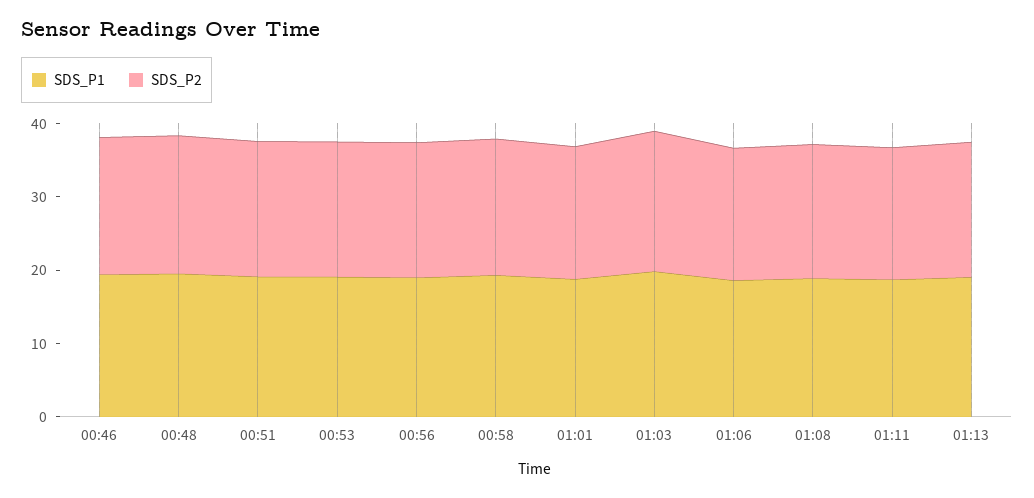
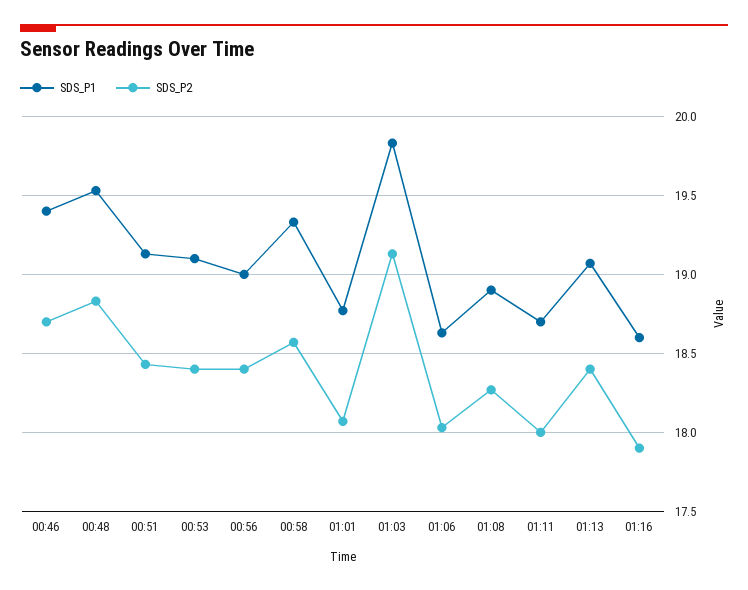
SDS_P1, 01:16: none -> 18.6
SDS_P2, 01:16: none -> 17.9

